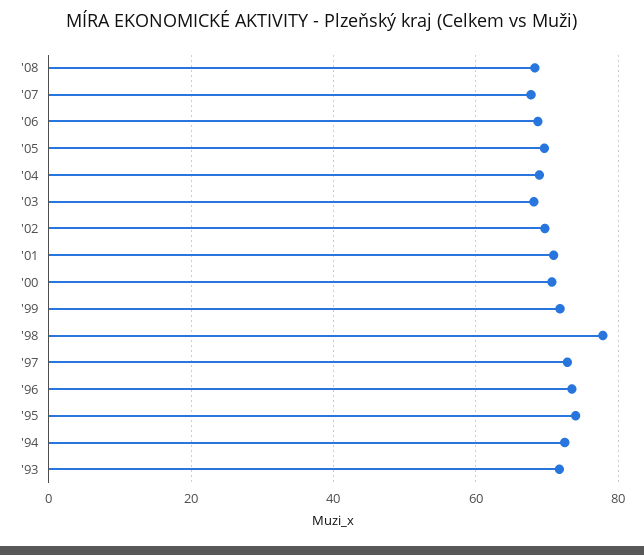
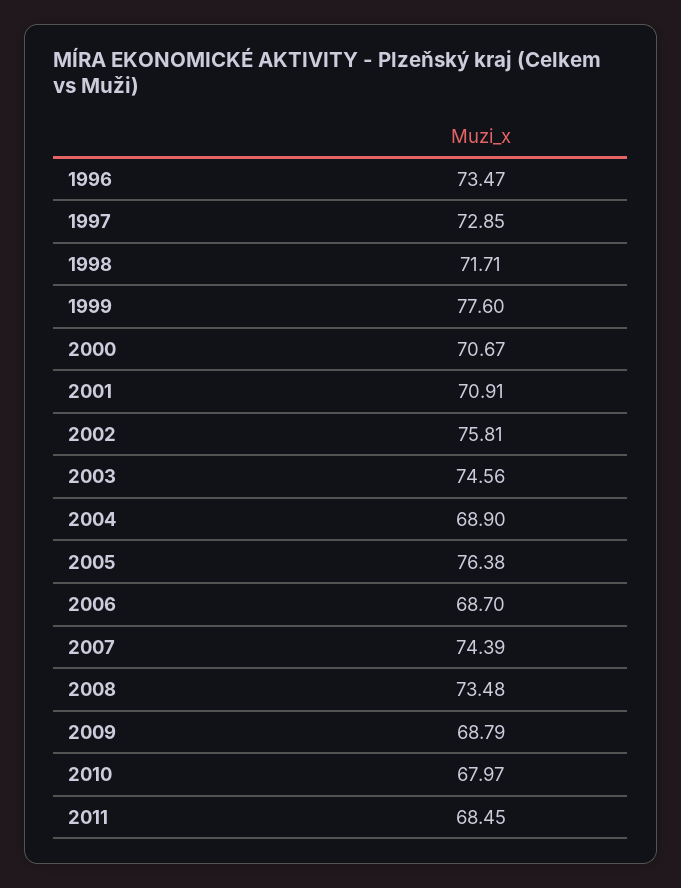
'08: 68 -> 73.48
'07: 68 -> 74.39
'05: 70 -> 76.38
'03: 68 -> 74.56
'02: 70 -> 75.81
'99: 72 -> 77.6
'98: 78 -> 71.71
'95: 74 -> none
'94: 72 -> none
'93: 72 -> none
2009: none -> 68.79
2010: none -> 67.97
2011: none -> 68.45

